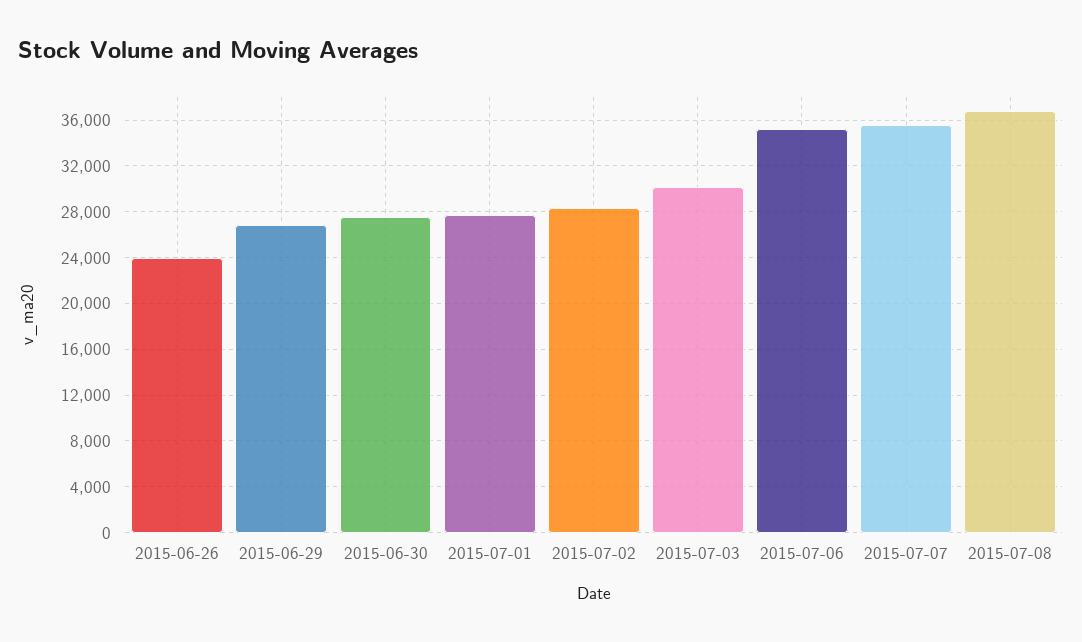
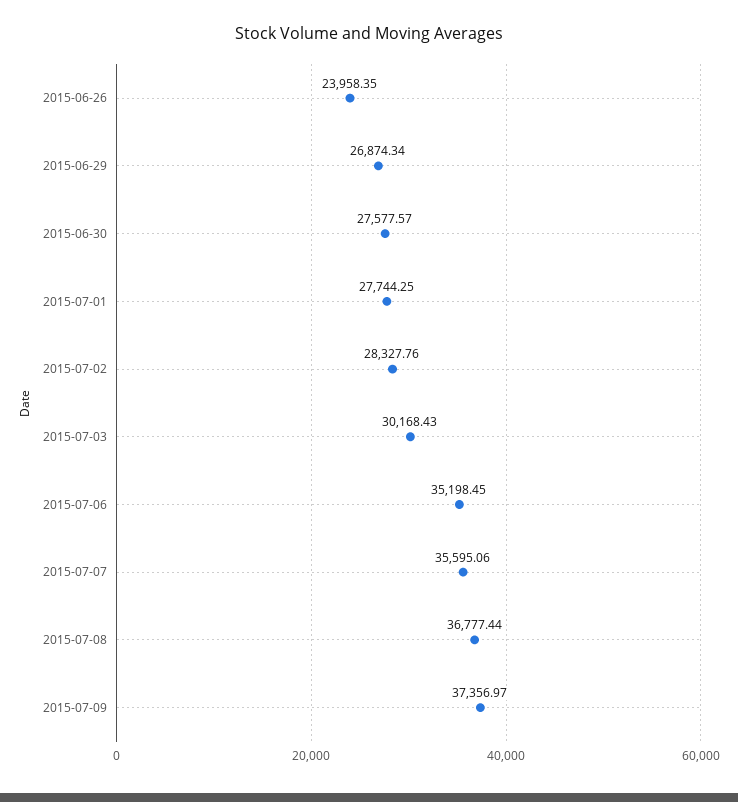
2015-07-09: none -> 37356.97

